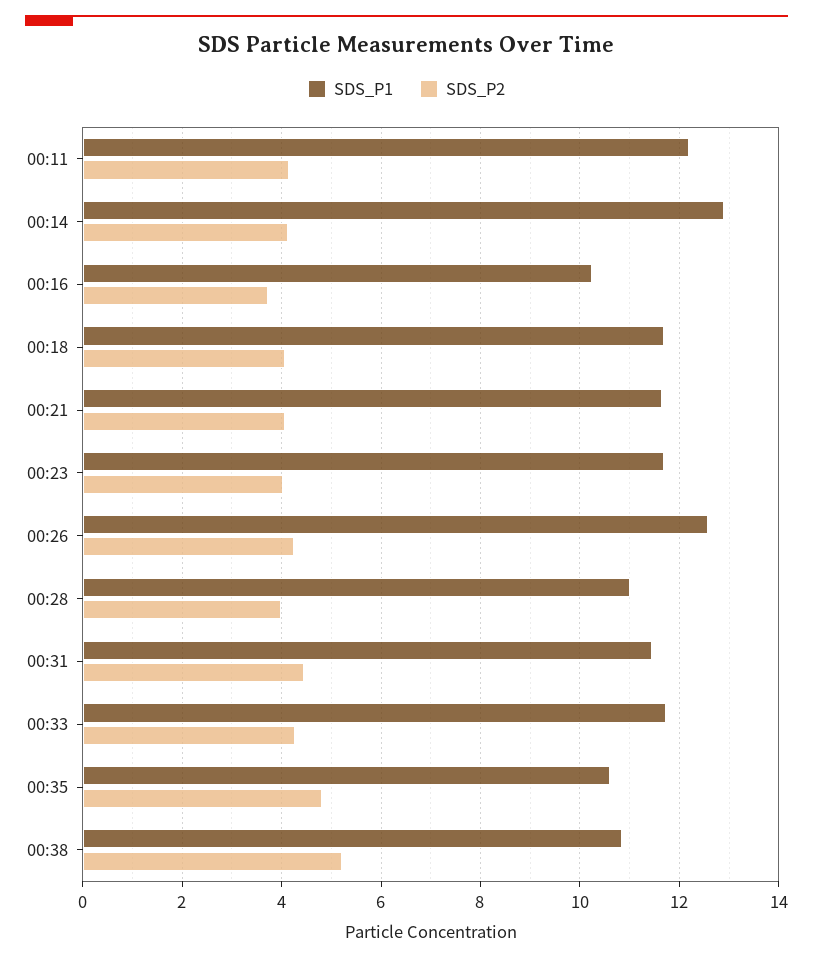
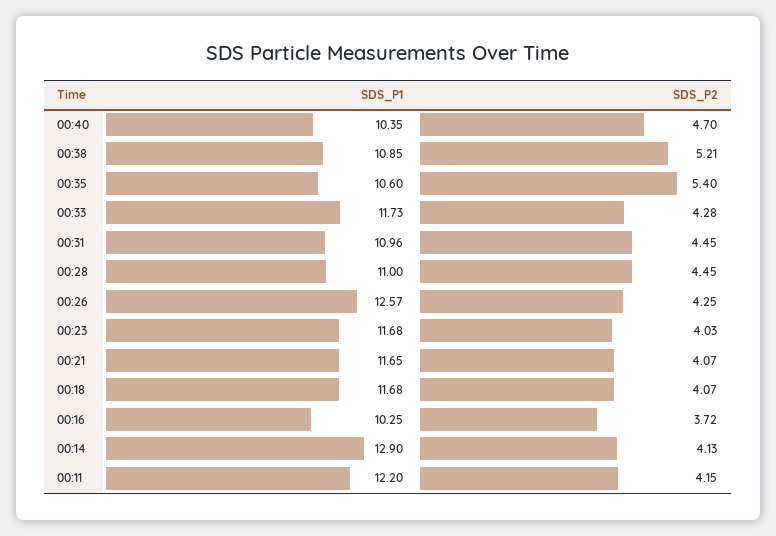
SDS_P2, 00:28: 4 -> 4.45
SDS_P1, 00:31: 11.4 -> 10.96
SDS_P2, 00:35: 4.8 -> 5.4
SDS_P1, 00:40: none -> 10.35
SDS_P2, 00:40: none -> 4.7

